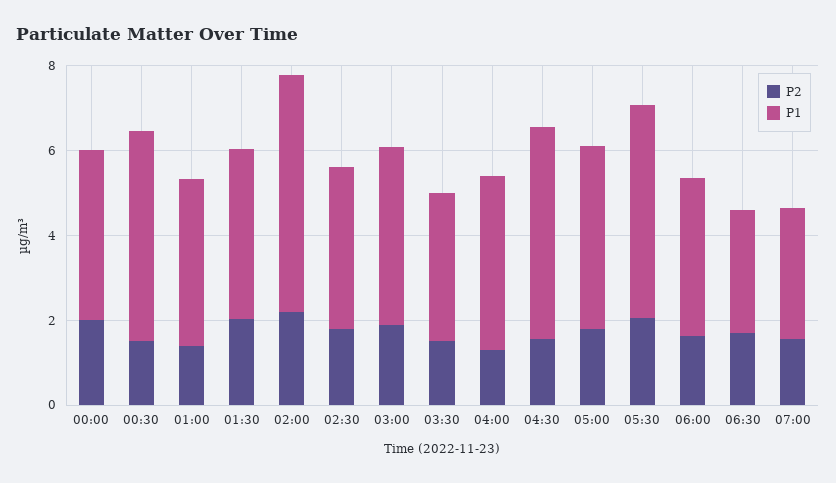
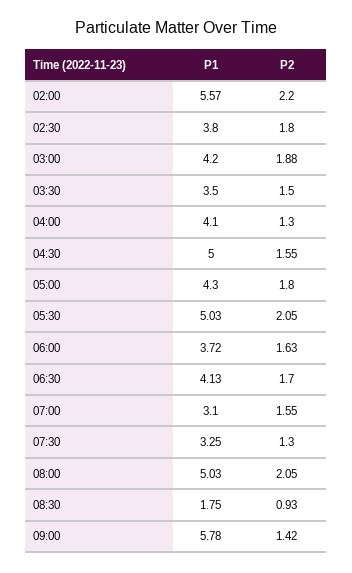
P2, 00:00: 2 -> none
P1, 00:00: 4 -> none
P2, 00:30: 1.5 -> none
P1, 00:30: 5 -> none
P2, 01:00: 1.5 -> none
P1, 01:00: 4 -> none
P2, 01:30: 2 -> none
P1, 01:30: 4 -> none
P1, 06:30: 3 -> 4.13
P1, 07:30: none -> 3.25
P2, 07:30: none -> 1.3
P1, 08:00: none -> 5.03
P2, 08:00: none -> 2.05
P1, 08:30: none -> 1.75
P2, 08:30: none -> 0.93
P1, 09:00: none -> 5.78
P2, 09:00: none -> 1.42

